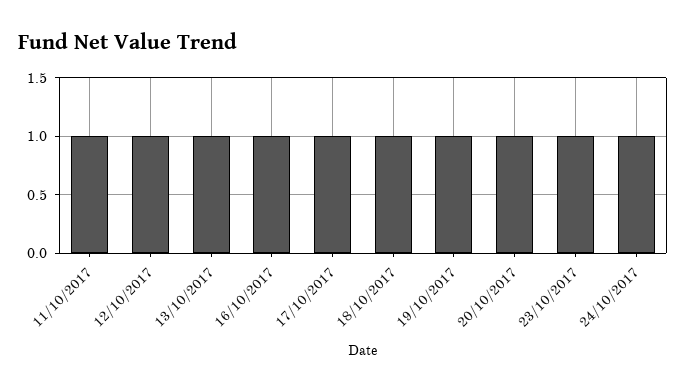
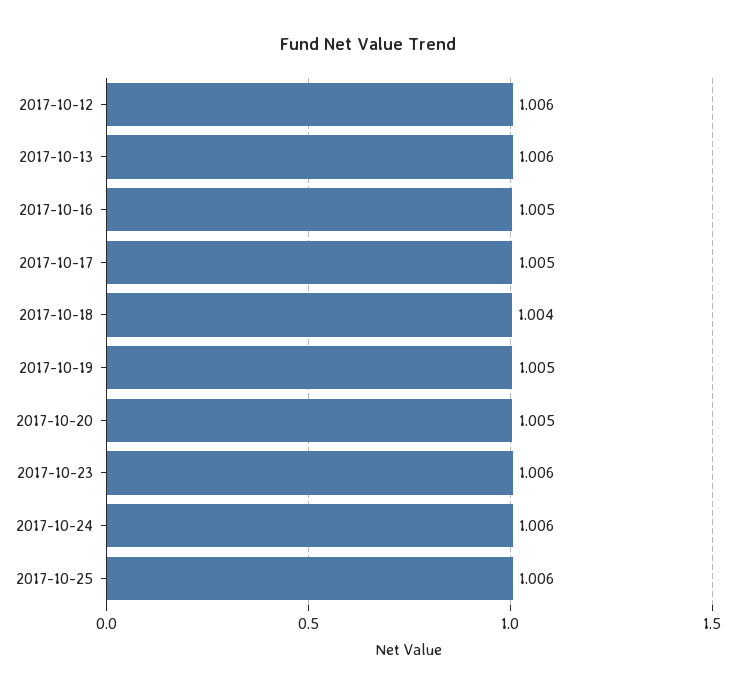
11/10/2017: 1 -> none
2017-10-25: none -> 1.006

